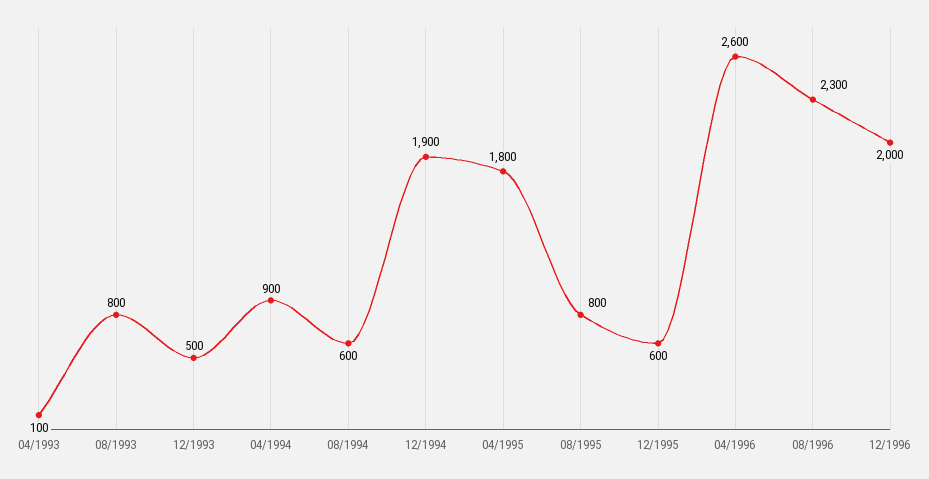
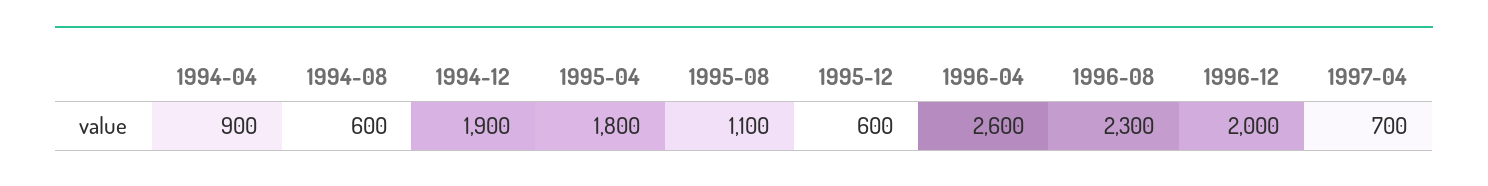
04/1993: 100 -> none
08/1993: 800 -> none
12/1993: 500 -> none
08/1995: 800 -> 1100
1997-04: none -> 700

